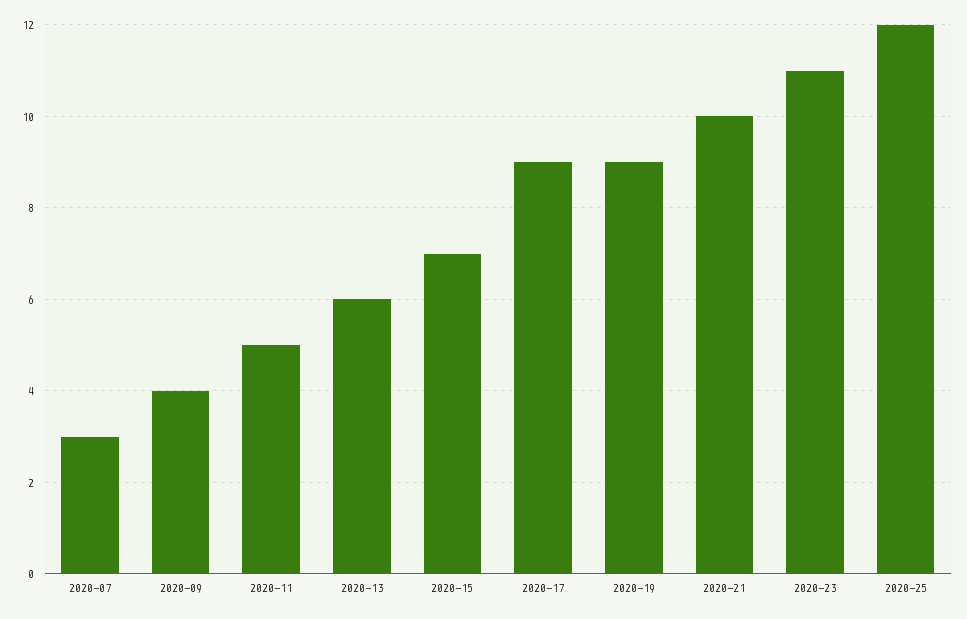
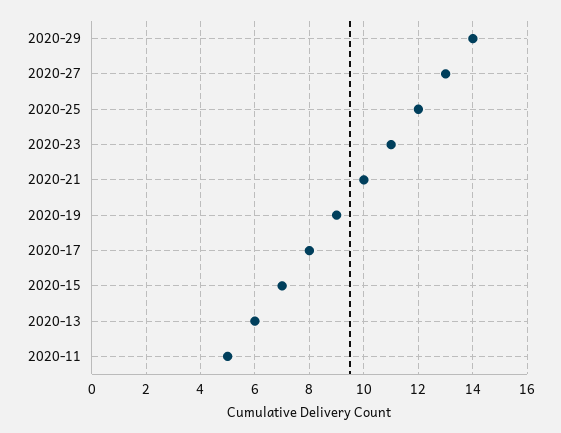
2020-07: 3 -> none
2020-09: 4 -> none
2020-17: 9 -> 8
2020-29: none -> 14
2020-27: none -> 13

